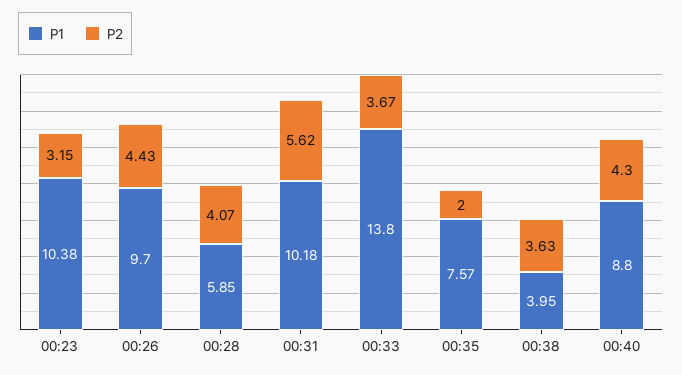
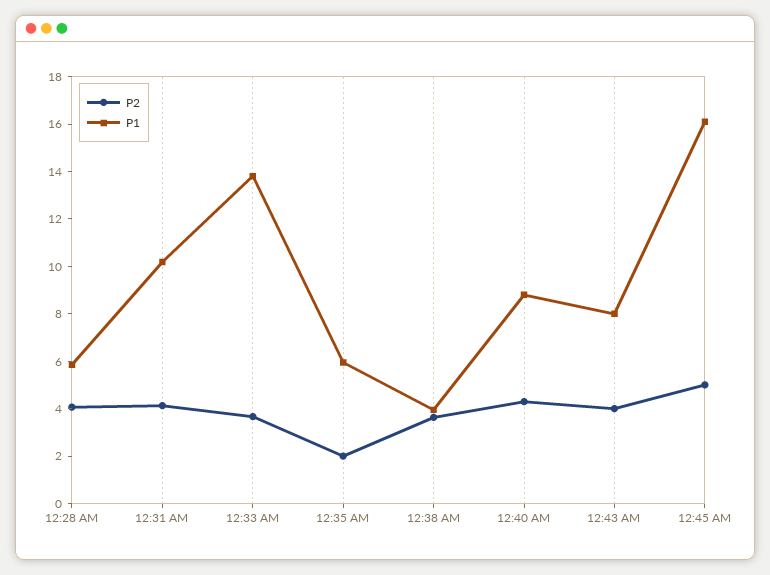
P1, 00:23: 10.38 -> none
P2, 00:23: 3.15 -> none
P1, 00:26: 9.7 -> none
P2, 00:26: 4.43 -> none
P2, 00:31: 5.62 -> 4
P1, 00:35: 7.57 -> 6
P2, 12:43 AM: none -> 4
P1, 12:43 AM: none -> 8
P2, 12:45 AM: none -> 5
P1, 12:45 AM: none -> 16

